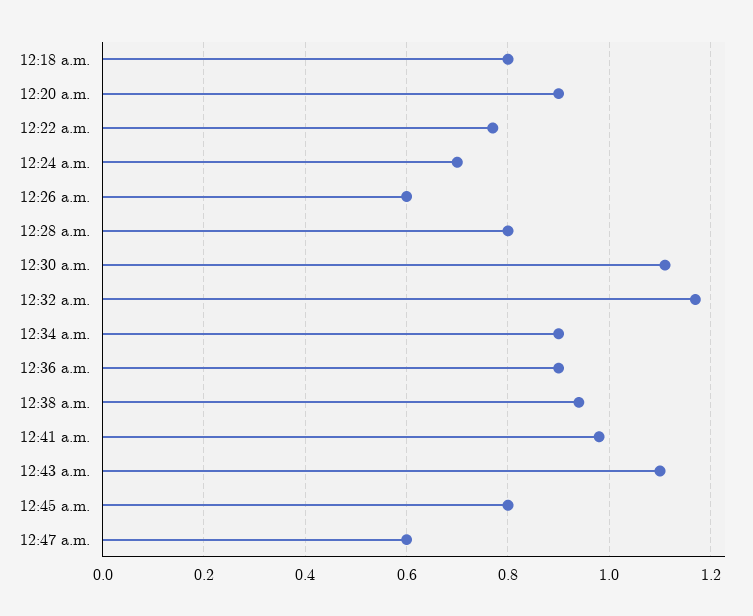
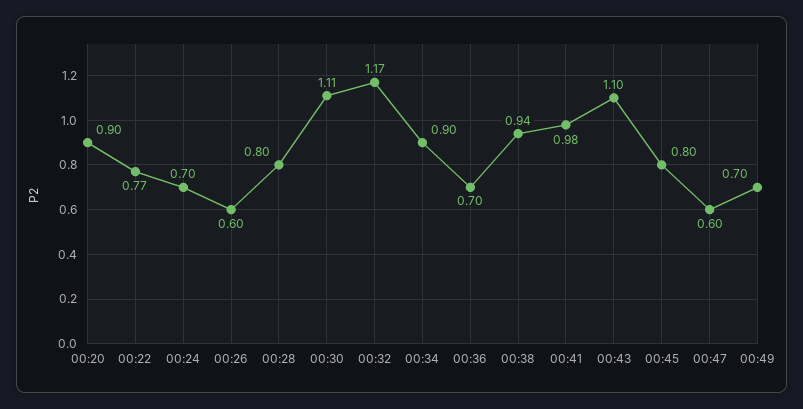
12:18 a.m.: 0.8 -> none
12:36 a.m.: 0.9 -> 0.7
00:49: none -> 0.7

